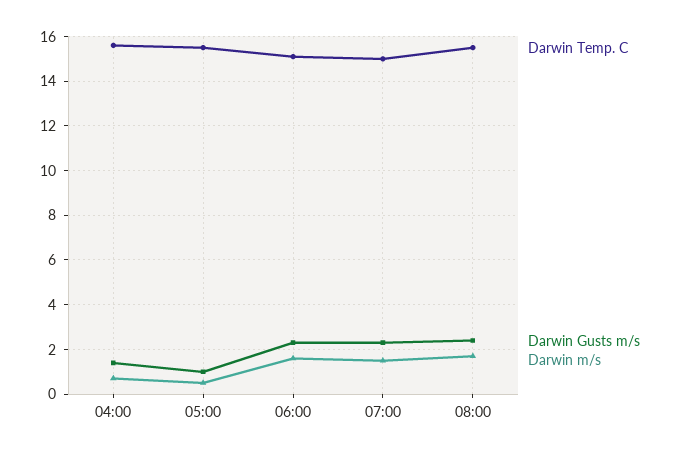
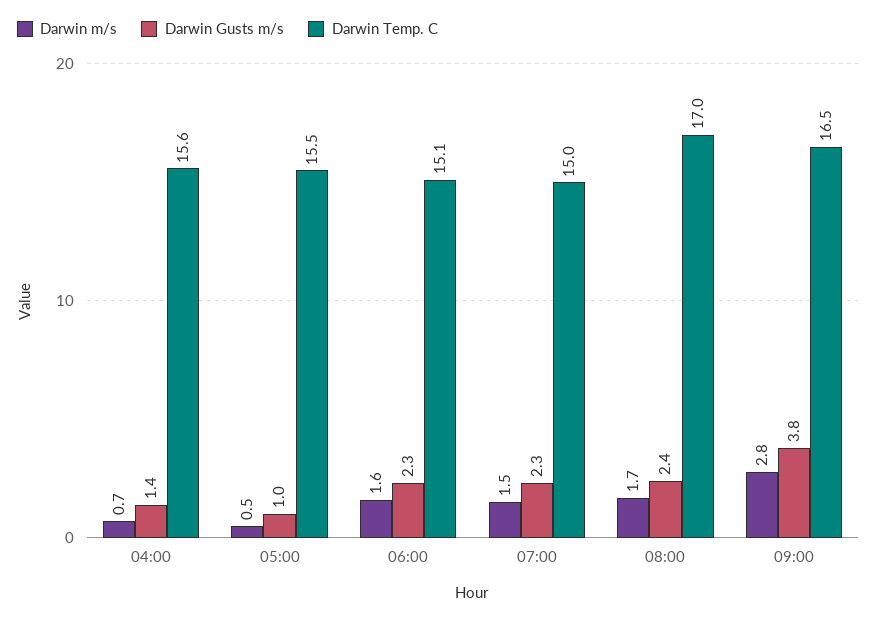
Darwin Temp. C, 08:00: 15.5 -> 17
Darwin m/s, 09:00: none -> 2.8
Darwin Gusts m/s, 09:00: none -> 3.8
Darwin Temp. C, 09:00: none -> 16.5

